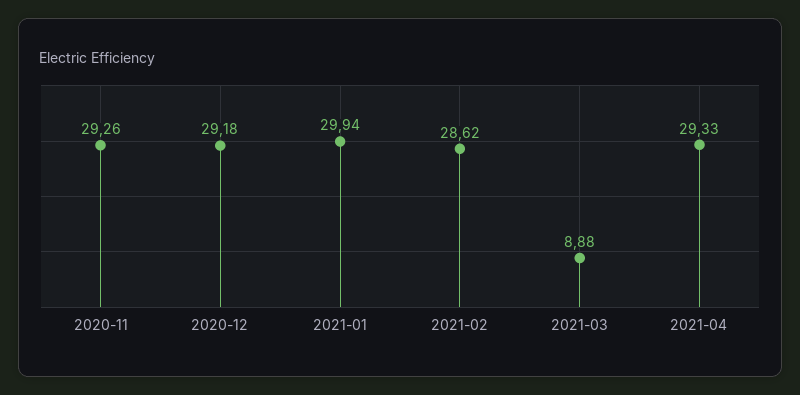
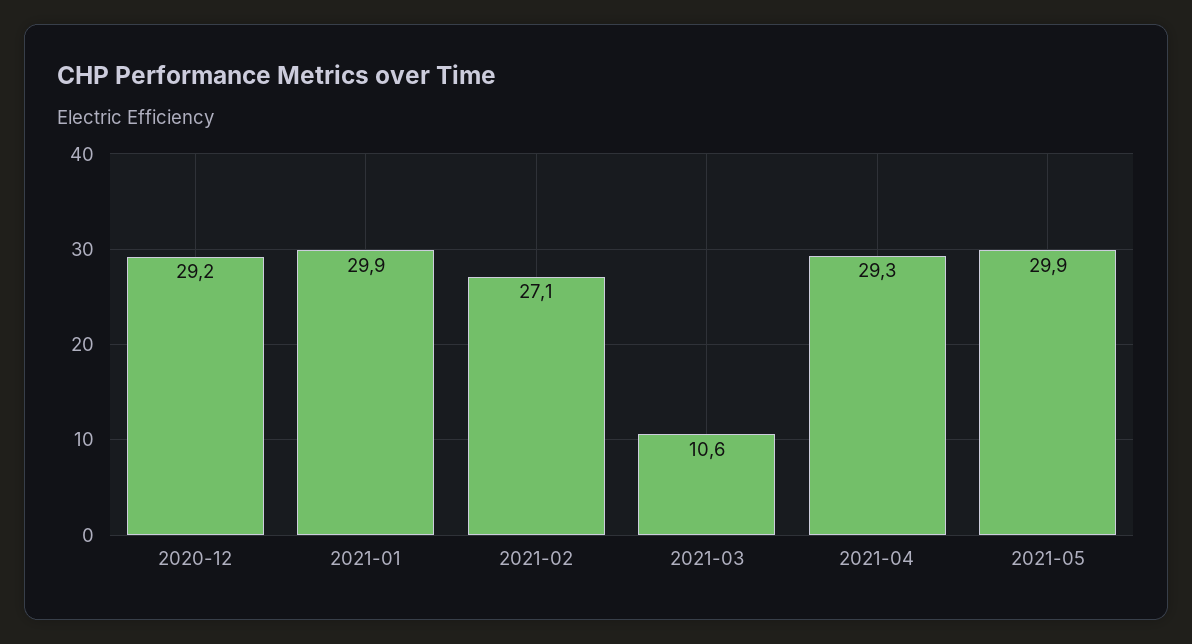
2020-11: 29.26 -> none
2021-02: 28.62 -> 27.1
2021-03: 8.88 -> 10.6
2021-05: none -> 29.9

